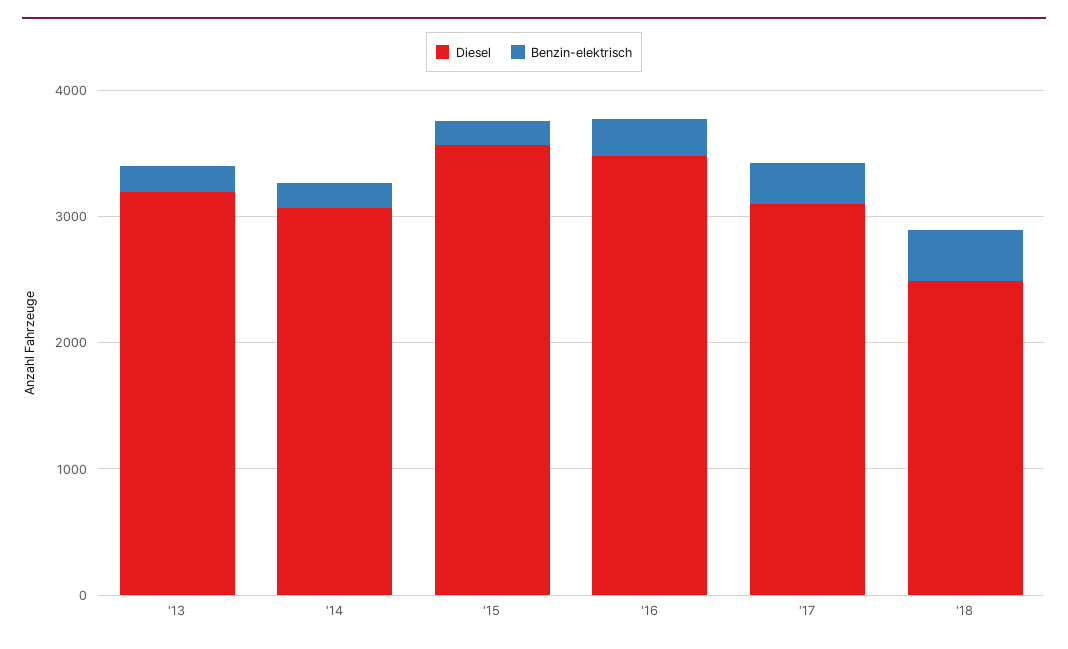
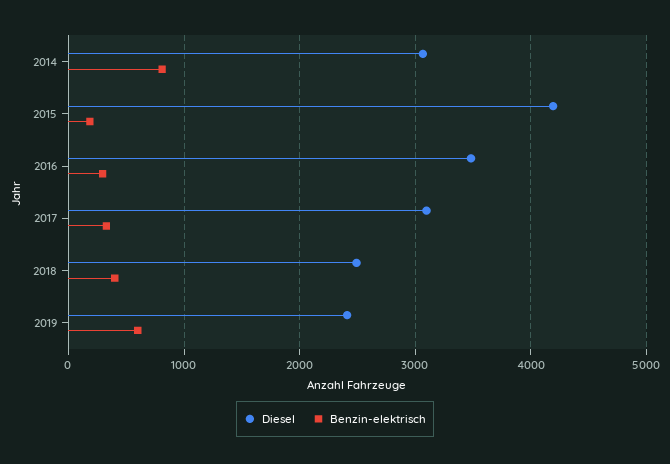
Diesel, '13: 3200 -> none
Benzin-elektrisch, '13: 200 -> none
Benzin-elektrisch, '14: 200 -> 800
Diesel, '15: 3600 -> 4200
Diesel, 2019: none -> 2400
Benzin-elektrisch, 2019: none -> 600

